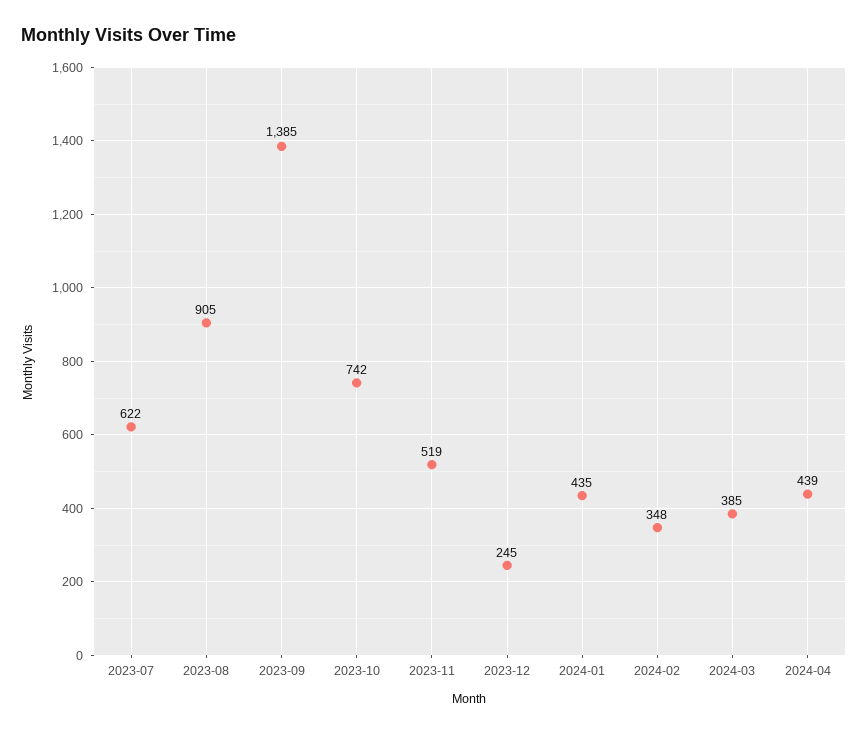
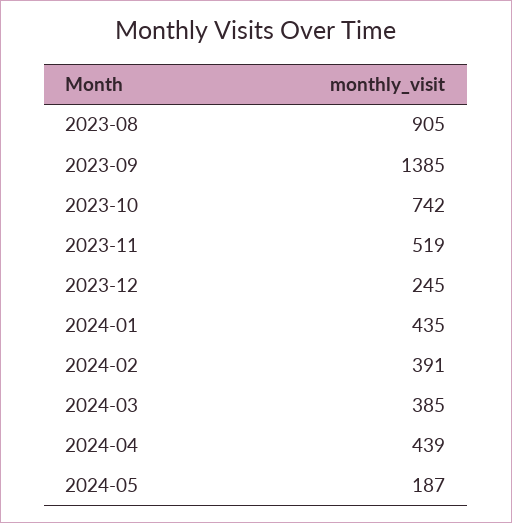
2023-07: 622 -> none
2024-02: 348 -> 391
2024-05: none -> 187

